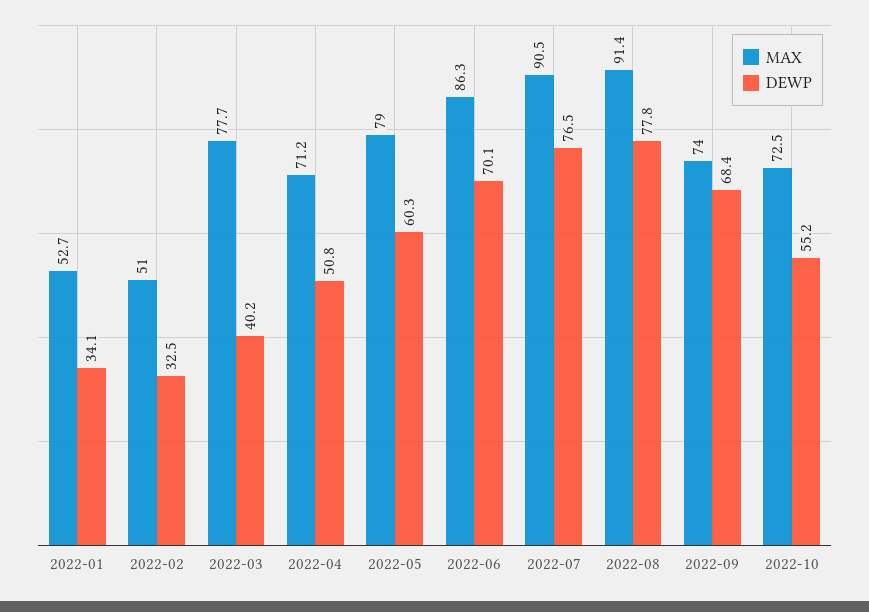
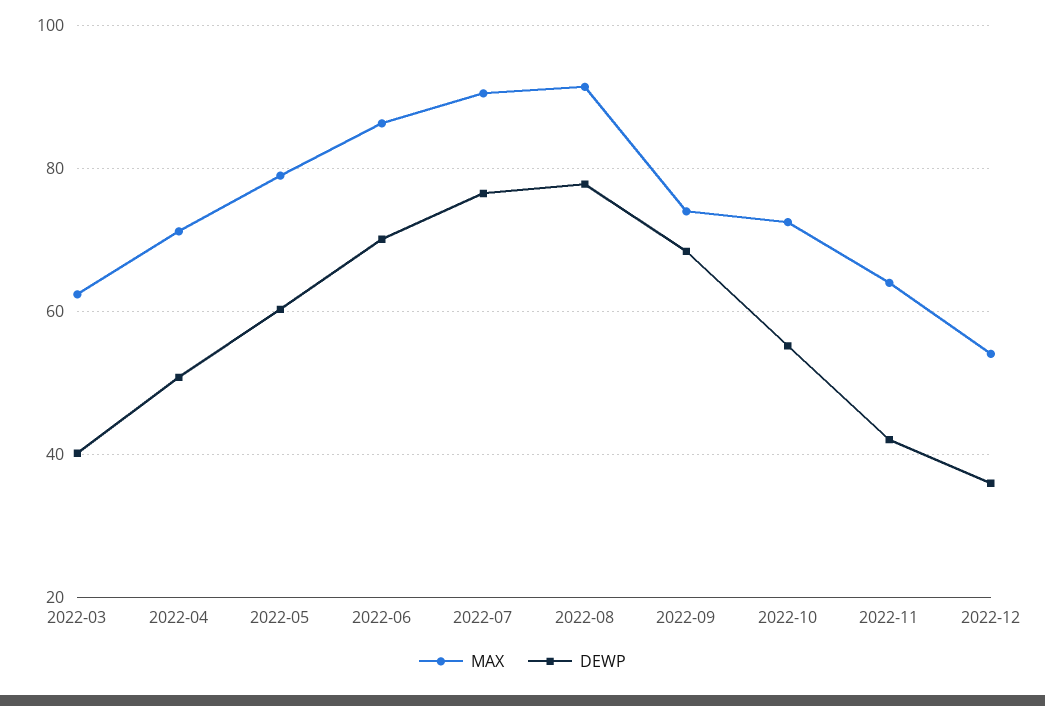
MAX, 2022-01: 52.7 -> none
DEWP, 2022-01: 34.1 -> none
MAX, 2022-02: 51 -> none
DEWP, 2022-02: 32.5 -> none
MAX, 2022-03: 77.7 -> 62
MAX, 2022-11: none -> 64
DEWP, 2022-11: none -> 42
MAX, 2022-12: none -> 54
DEWP, 2022-12: none -> 36

